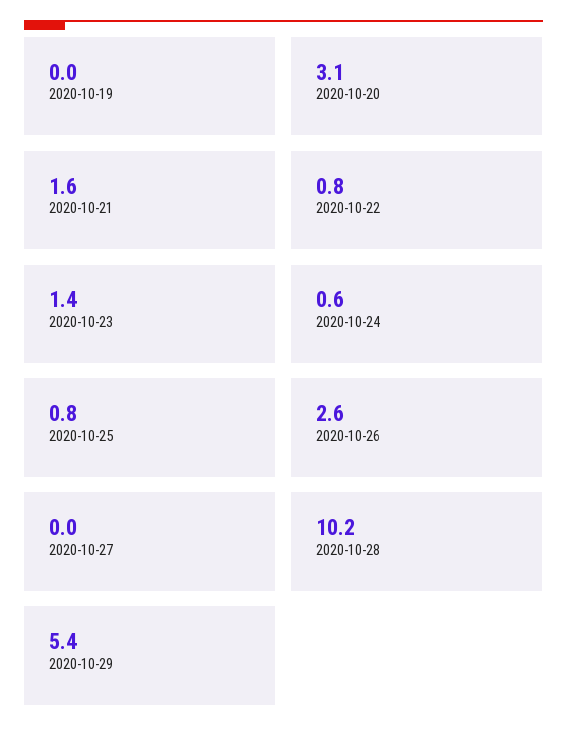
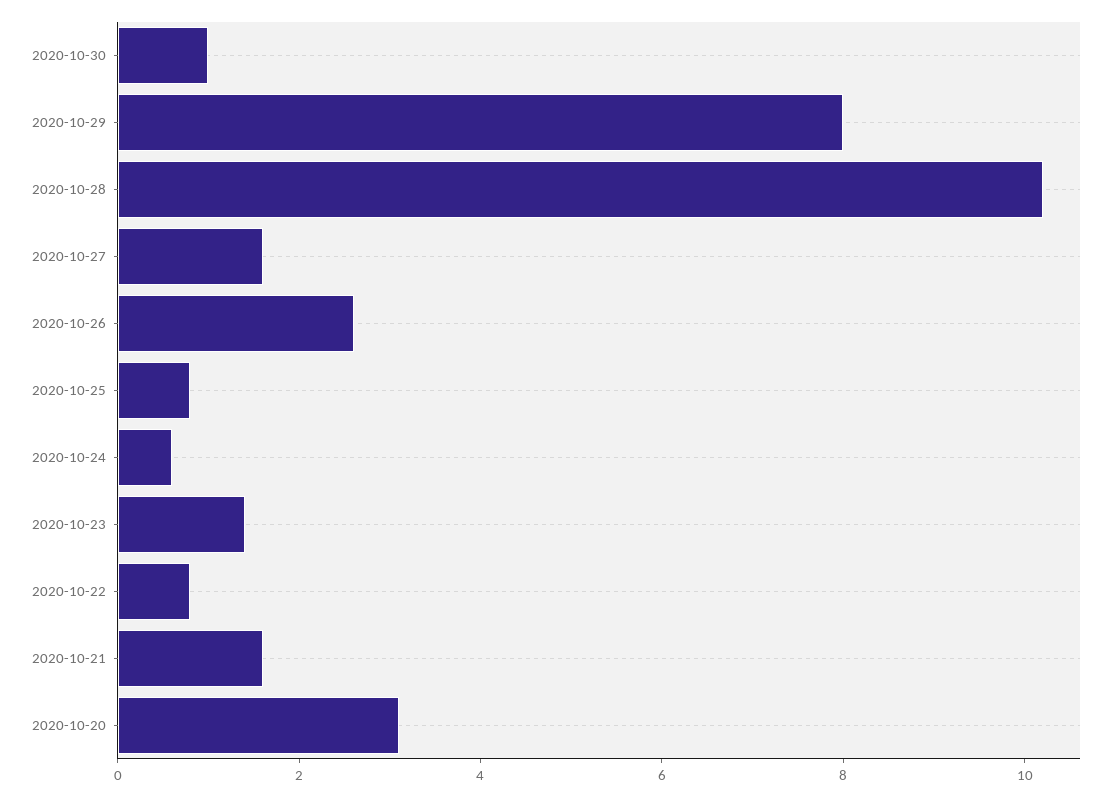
2020-10-19: 0 -> none
2020-10-27: 0 -> 1.5
2020-10-29: 5.4 -> 8
2020-10-30: none -> 1

